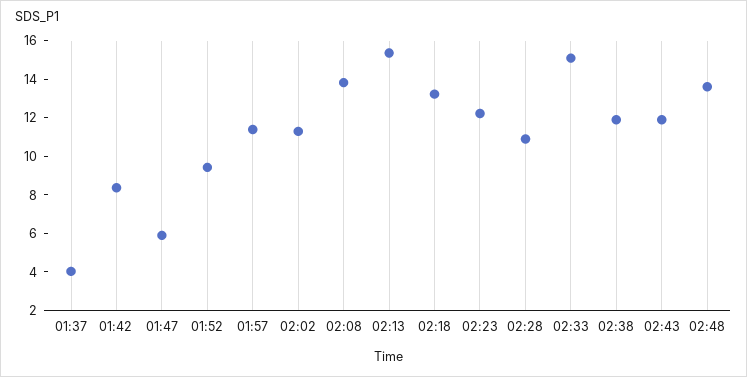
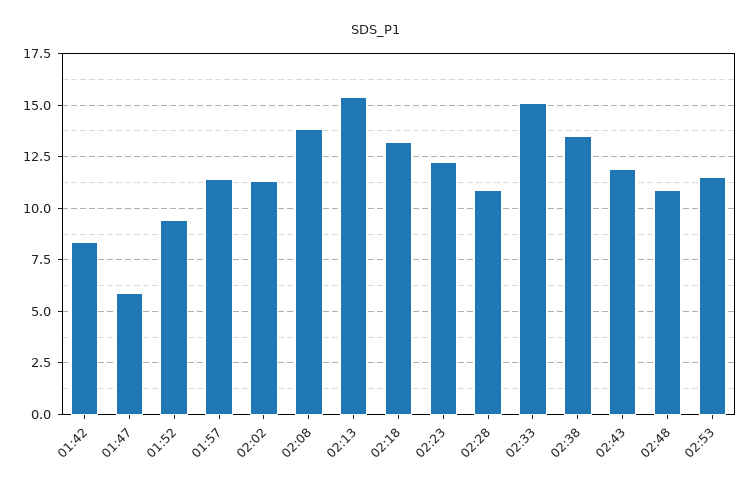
01:37: 4 -> none
02:38: 12 -> 13.5
02:48: 13.5 -> 11
02:53: none -> 11.5

